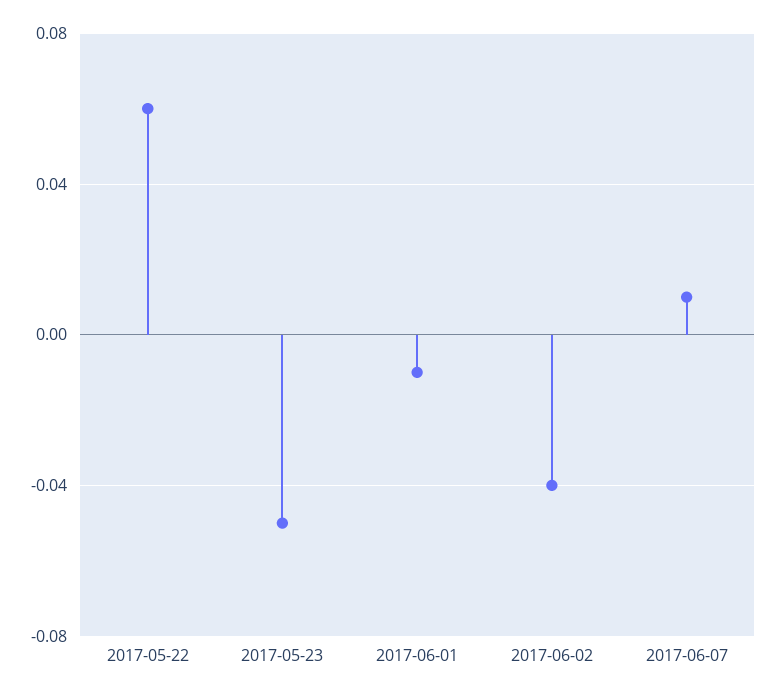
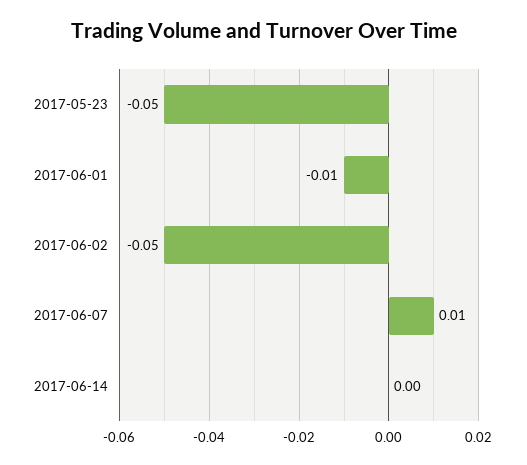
2017-05-22: 0.06 -> none
2017-06-02: -0.04 -> -0.05
2017-06-14: none -> 0

